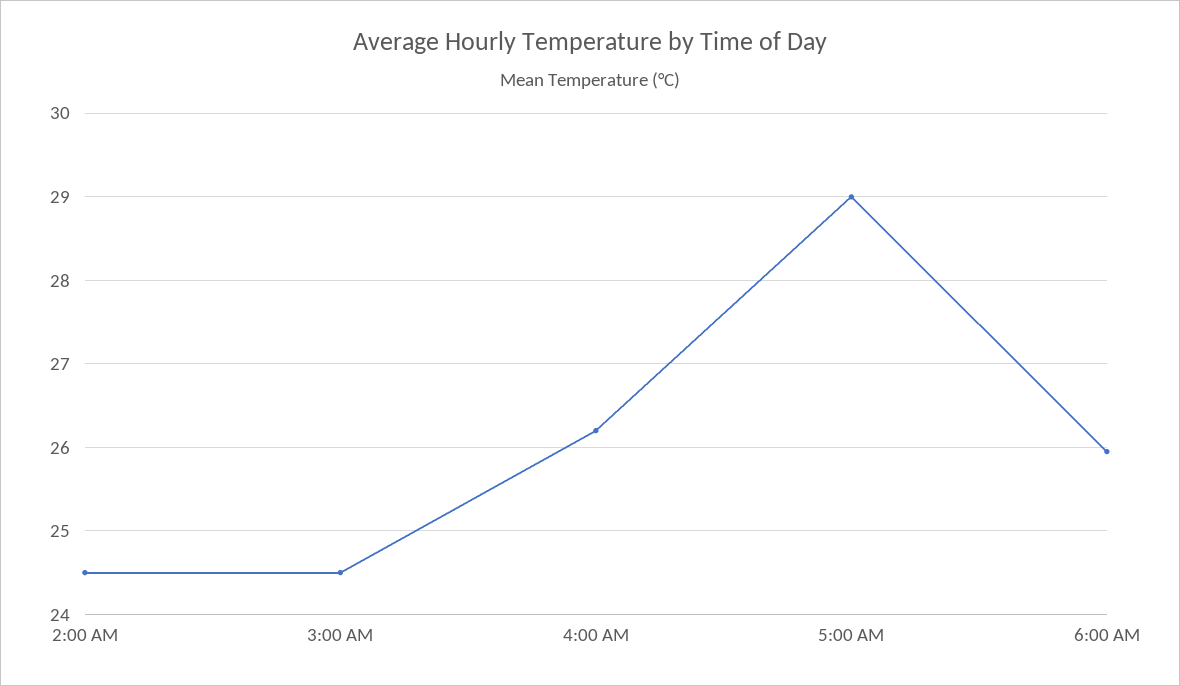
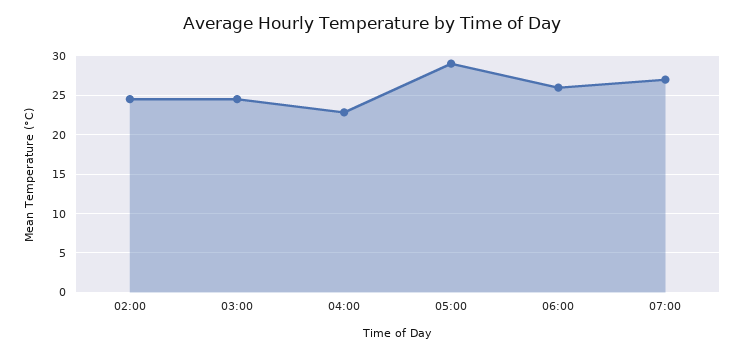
4:00 AM: 26.2 -> 23
07:00: none -> 27

